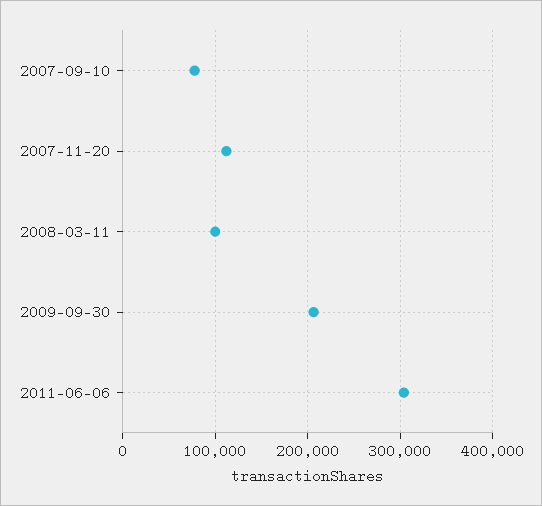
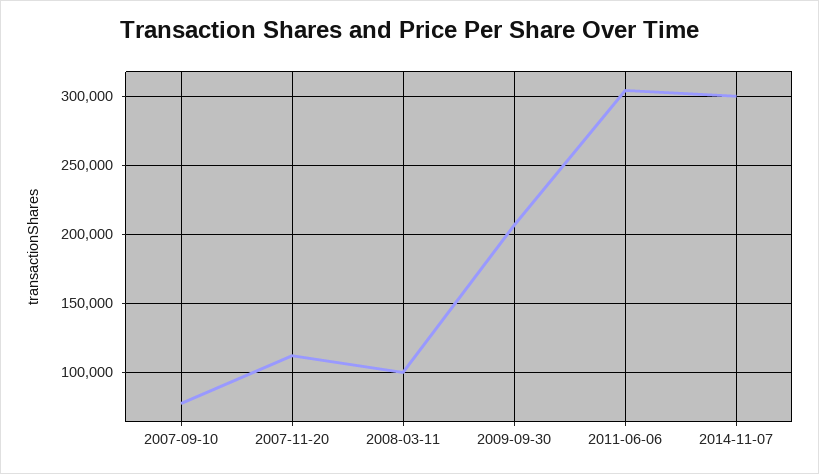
2014-11-07: none -> 300000

